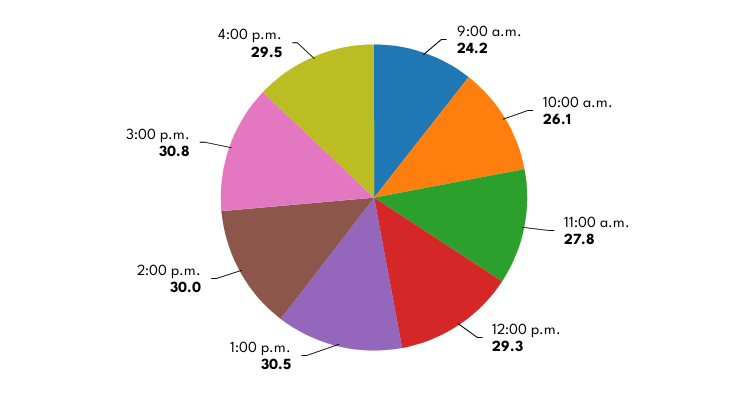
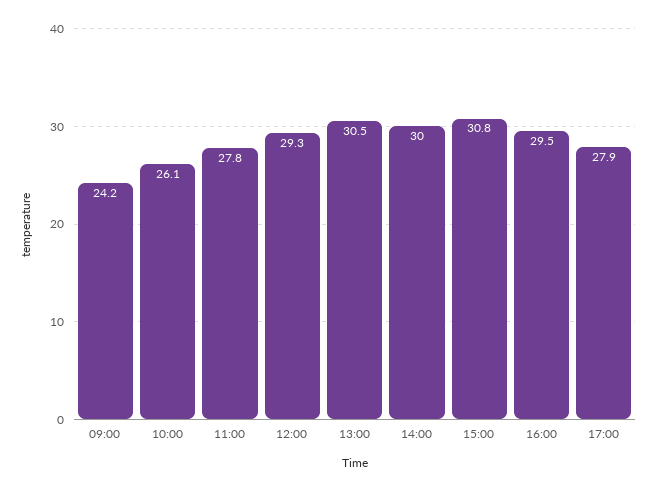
17:00: none -> 27.9

